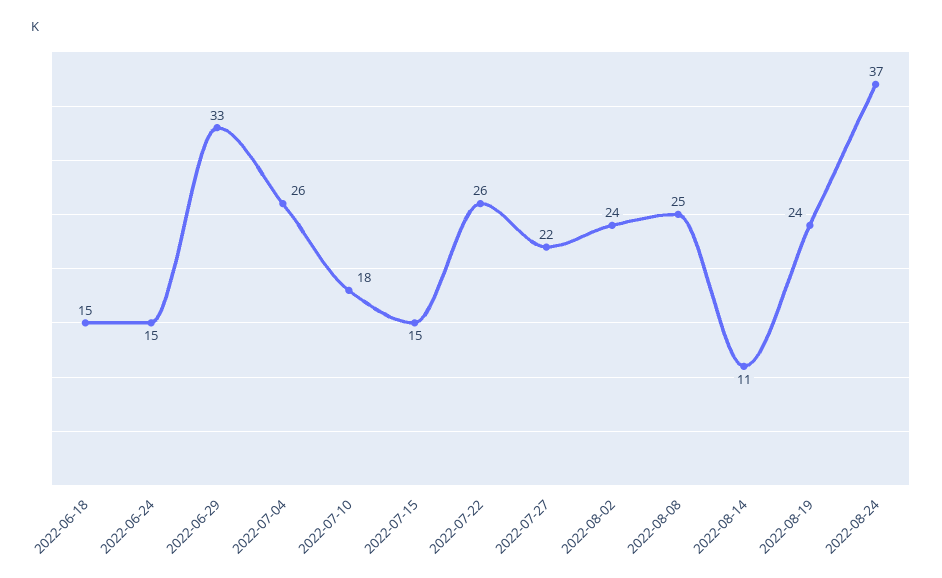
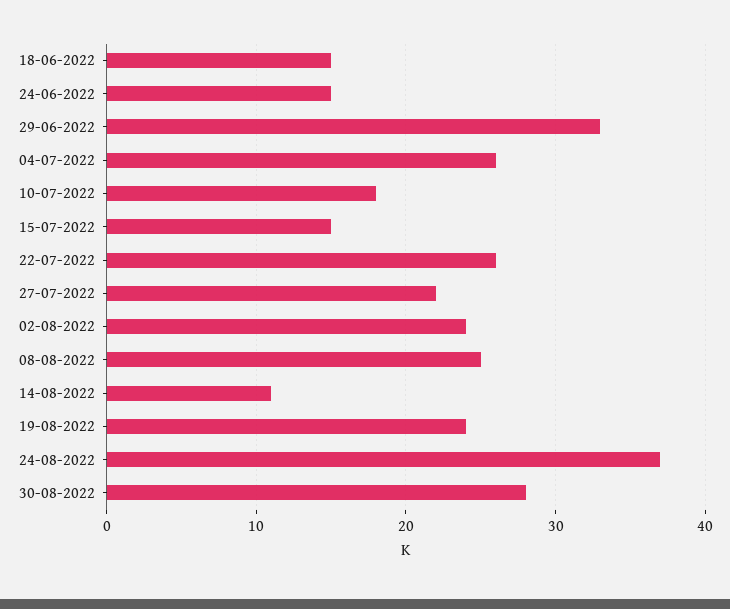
30-08-2022: none -> 28

